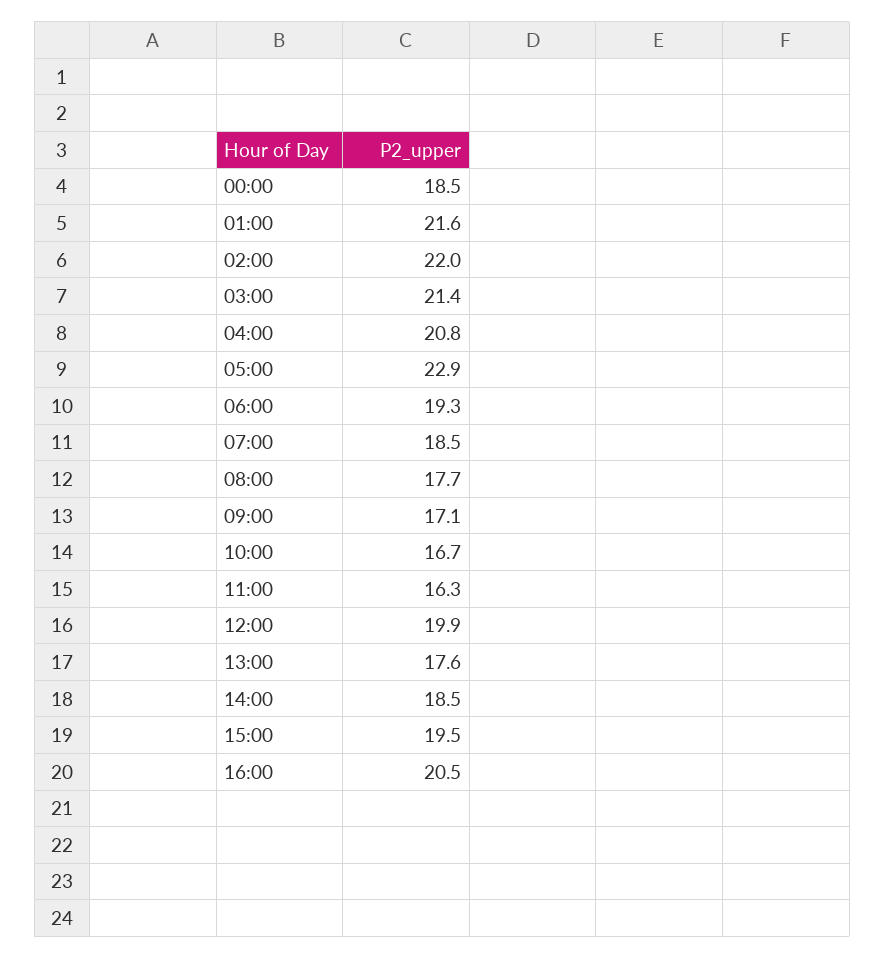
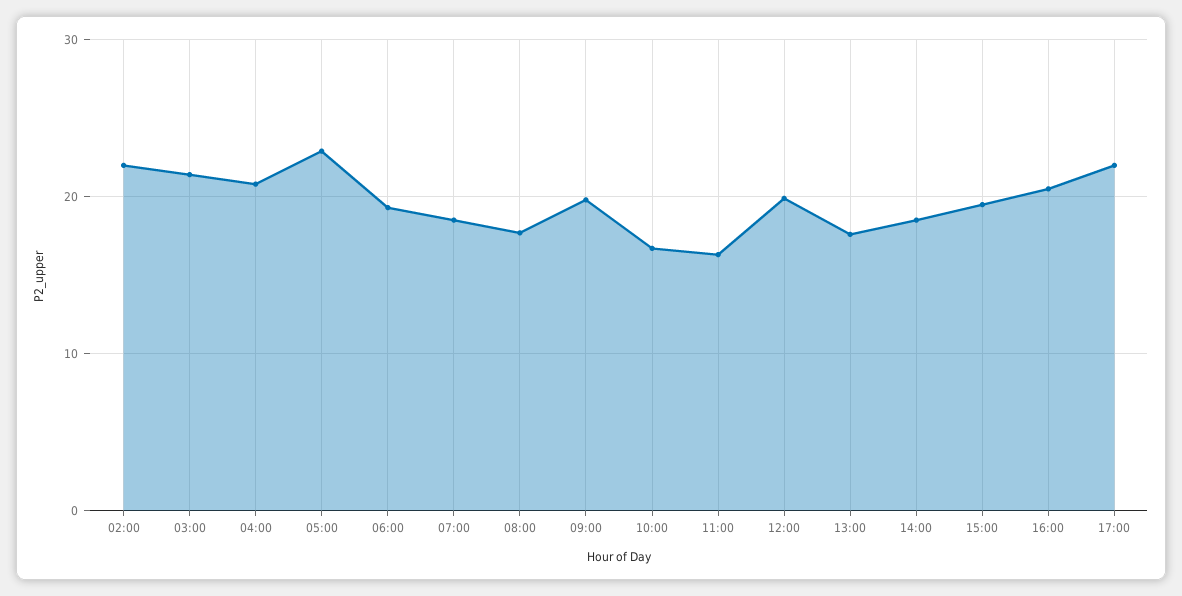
00:00: 18.5 -> none
01:00: 21.6 -> none
09:00: 17.1 -> 20
17:00: none -> 22

